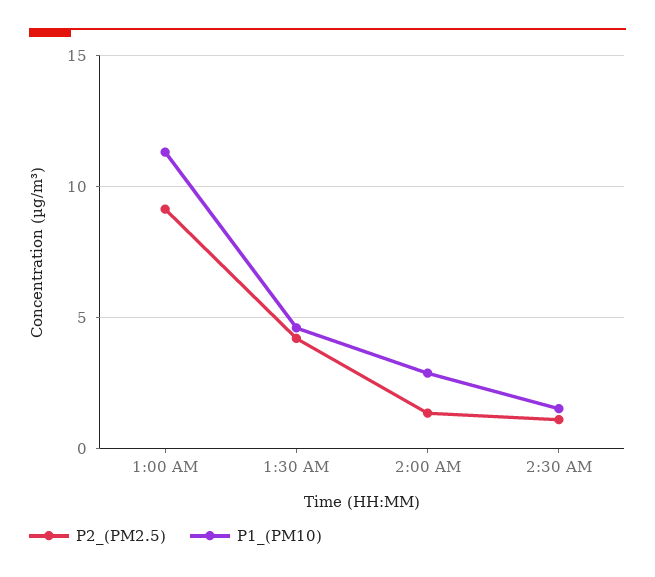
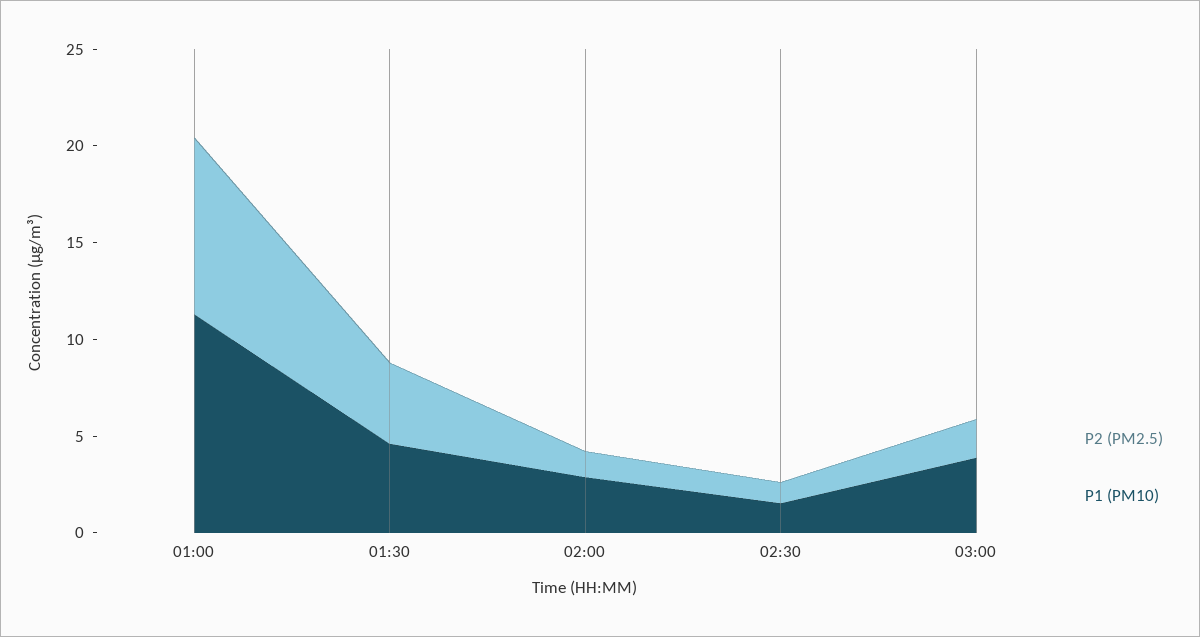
P2_(PM2.5), 03:00: none -> 2
P1_(PM10), 03:00: none -> 4

